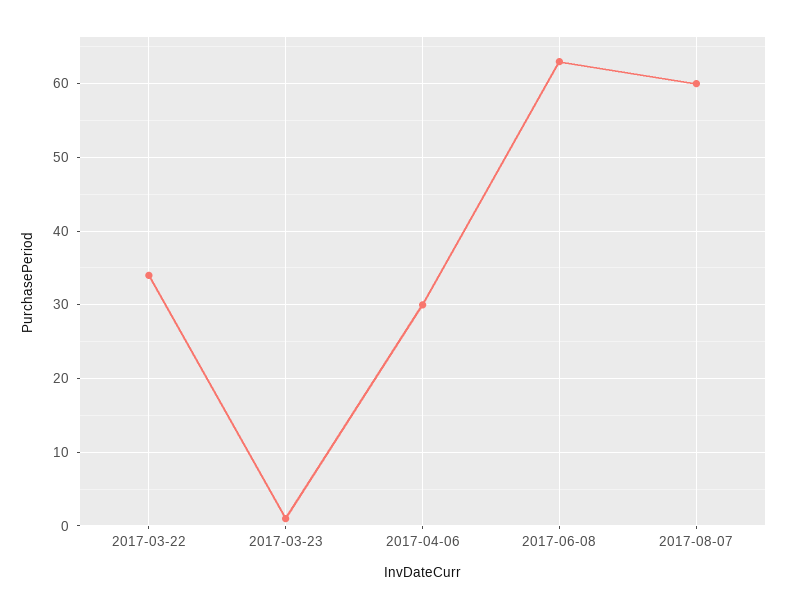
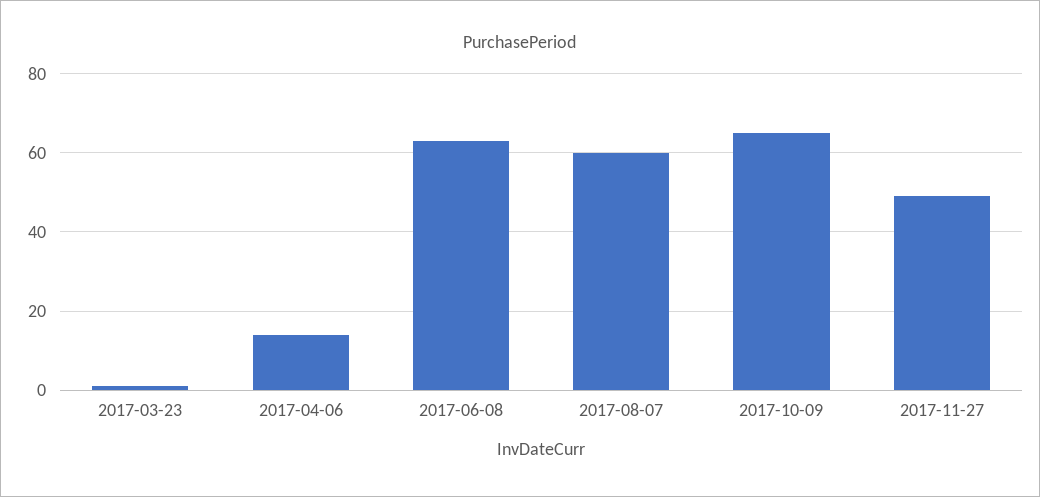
2017-03-22: 34 -> none
2017-04-06: 30 -> 15
2017-10-09: none -> 65
2017-11-27: none -> 50

